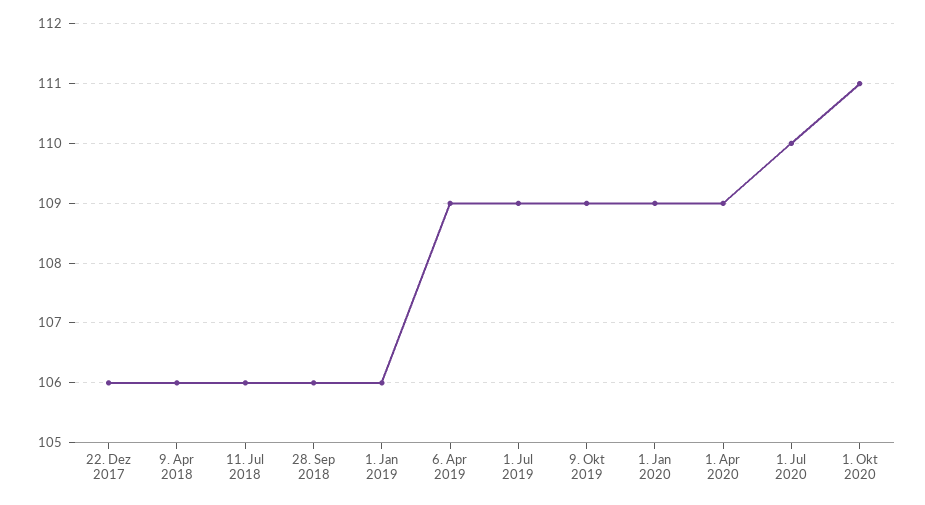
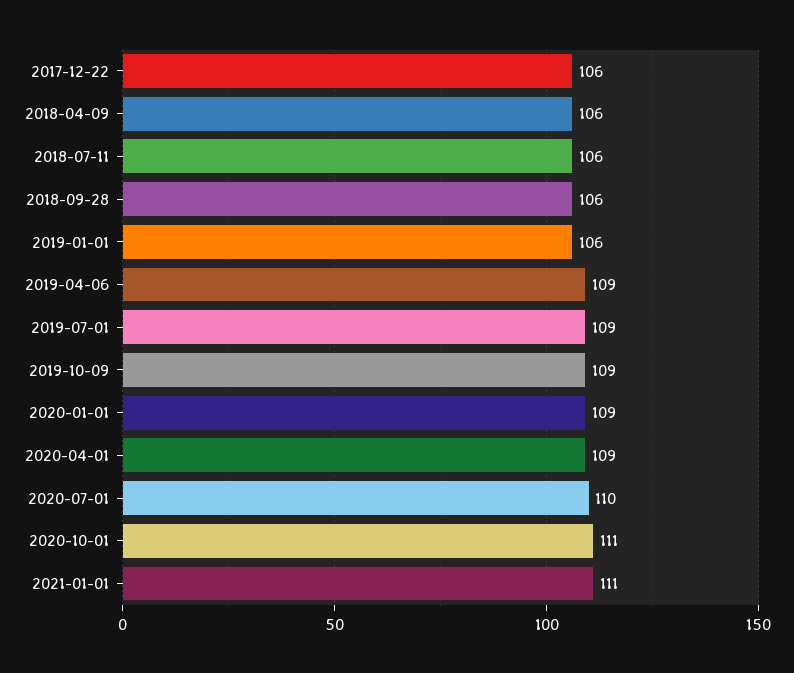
2021-01-01: none -> 111

